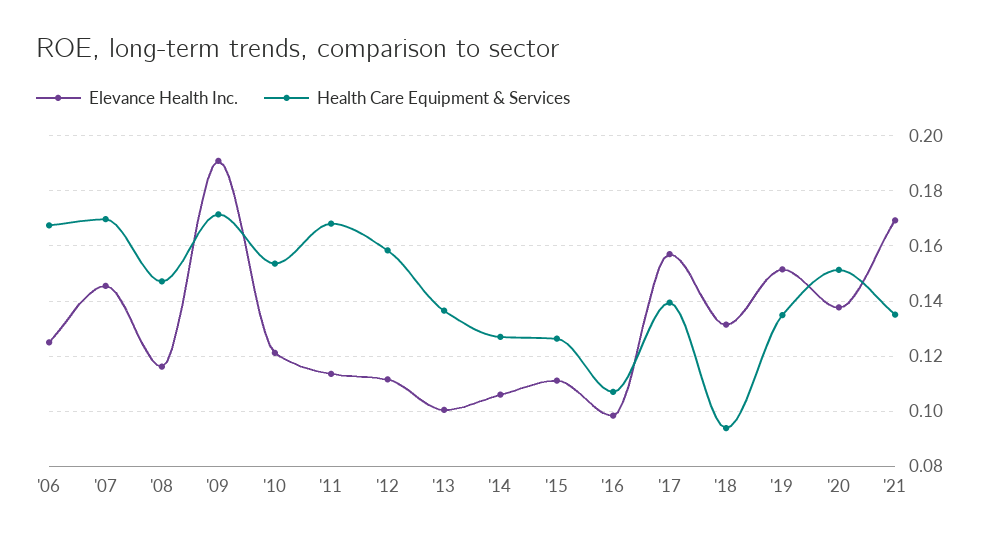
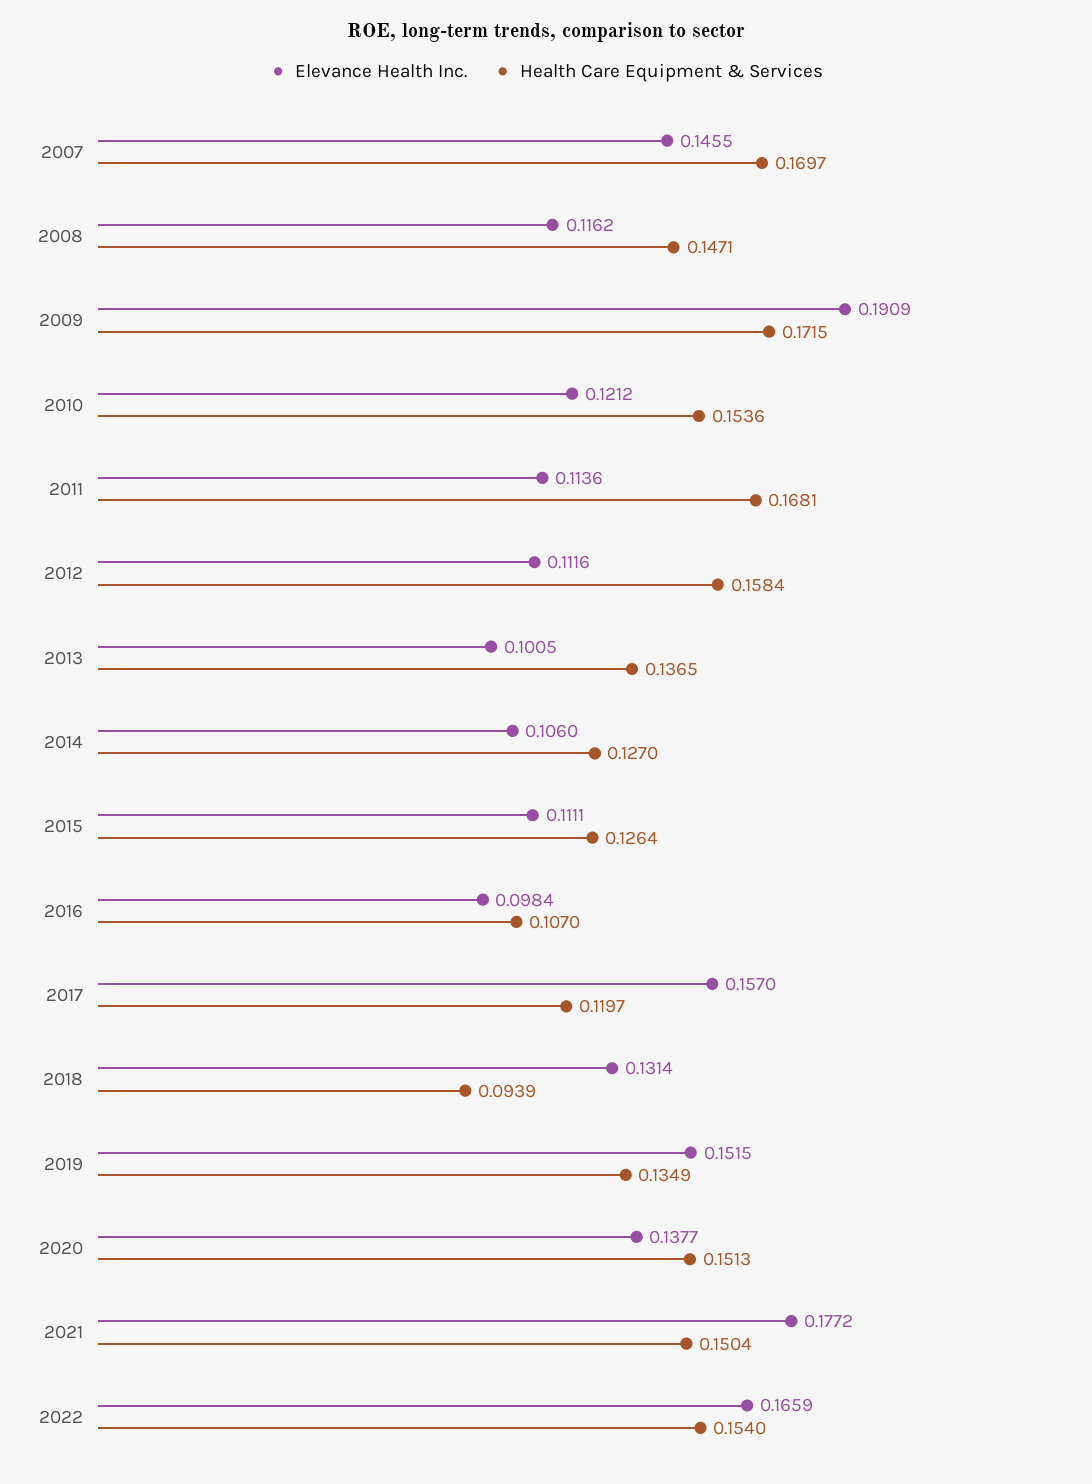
Elevance Health Inc., '06: 0.125 -> none
Health Care Equipment & Services, '06: 0.1675 -> none
Health Care Equipment & Services, '17: 0.14 -> 0.1197
Elevance Health Inc., '21: 0.17 -> 0.1772
Health Care Equipment & Services, '21: 0.135 -> 0.1504
Elevance Health Inc., 2022: none -> 0.1659
Health Care Equipment & Services, 2022: none -> 0.154

